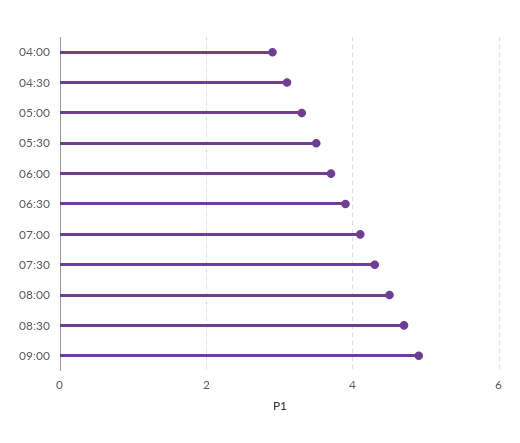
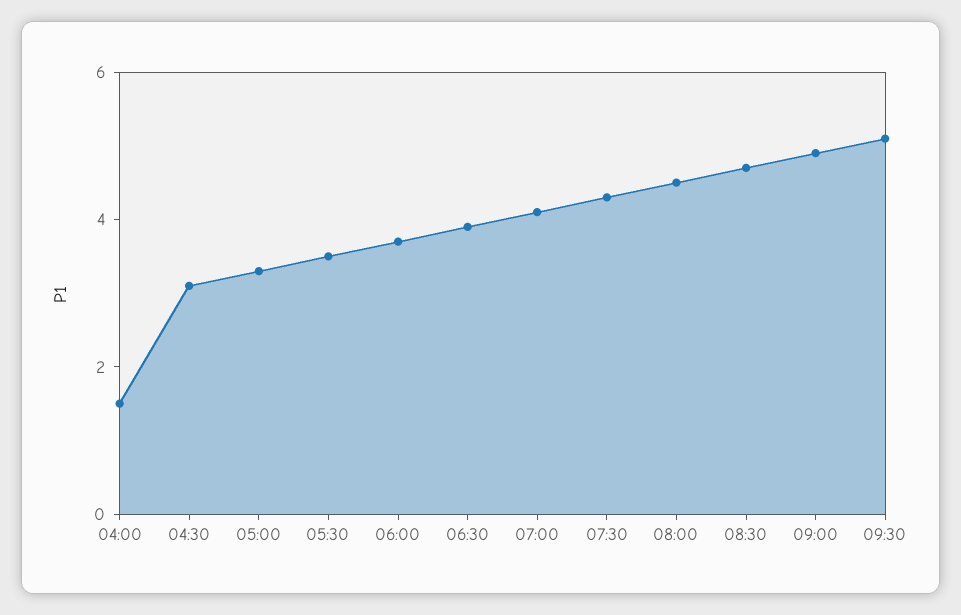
04:00: 3 -> 1.5
09:30: none -> 5

